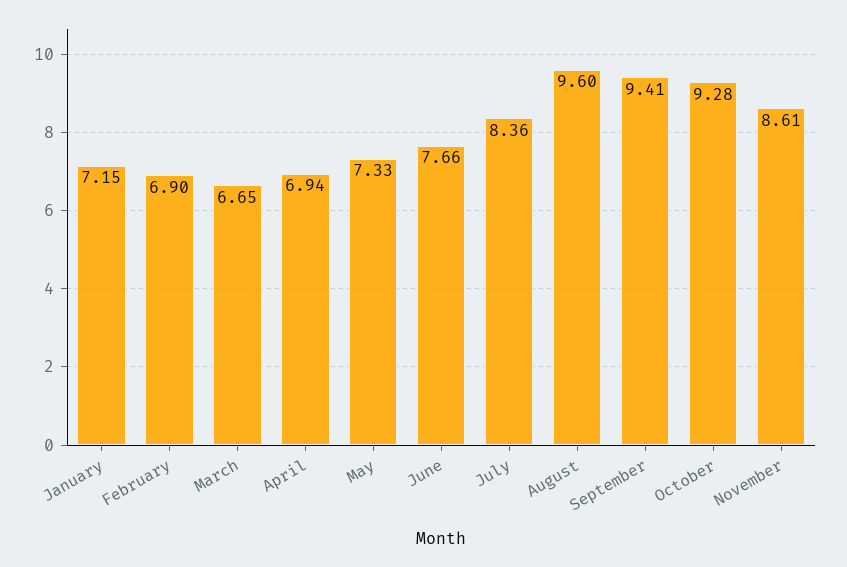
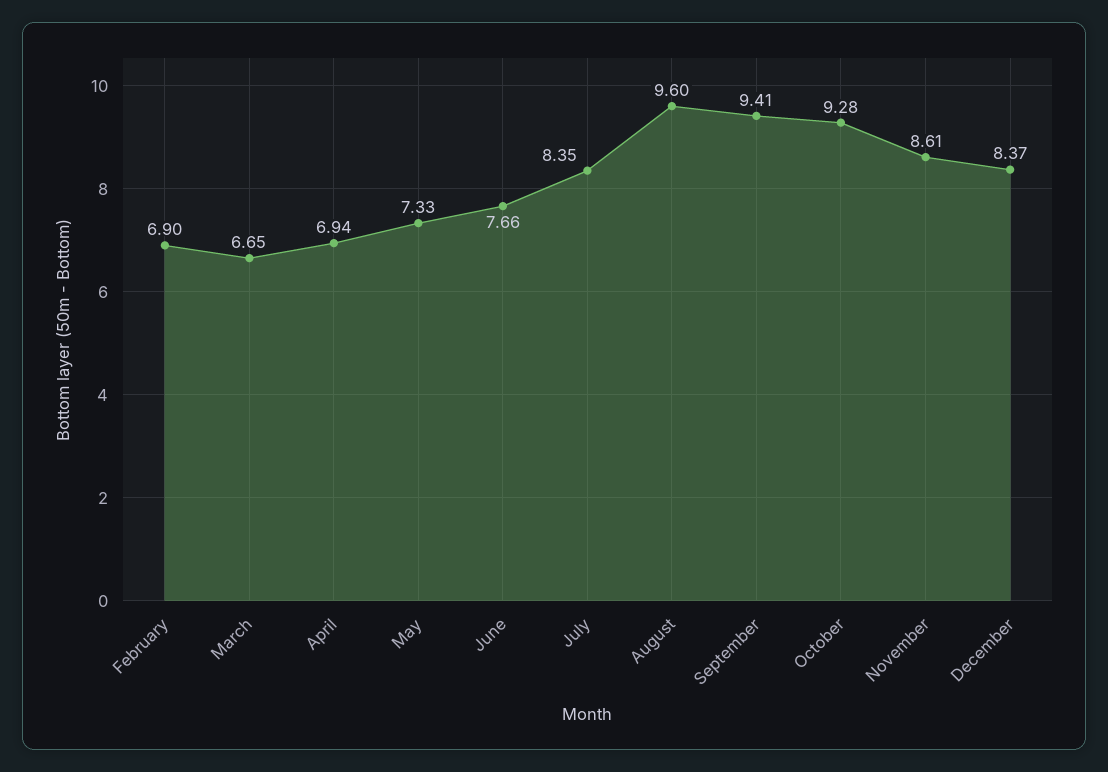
January: 7.15 -> none
July: 8.36 -> 8.35
December: none -> 8.37

